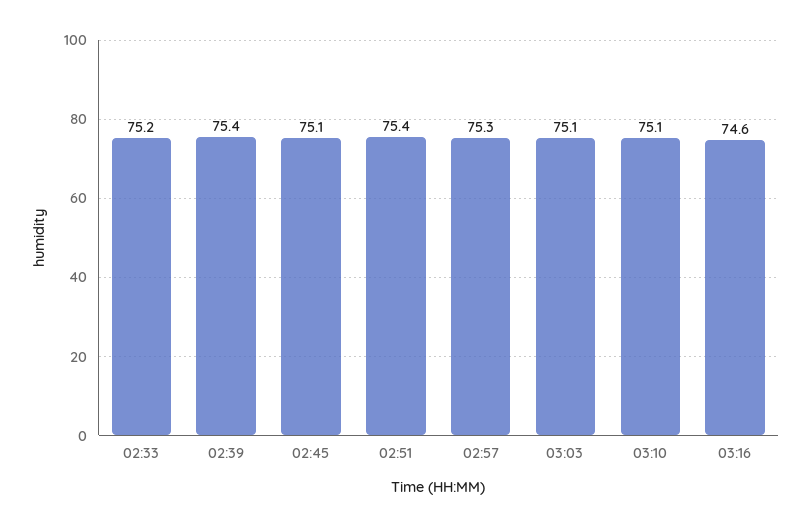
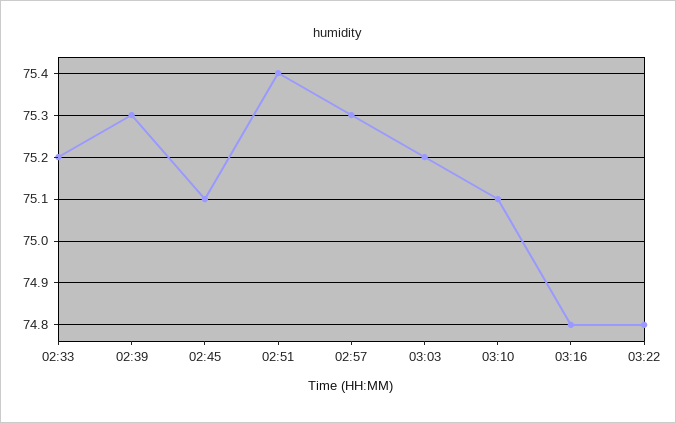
02:39: 75.4 -> 75.3
03:03: 75.1 -> 75.2
03:16: 74.6 -> 74.8
03:22: none -> 74.8

